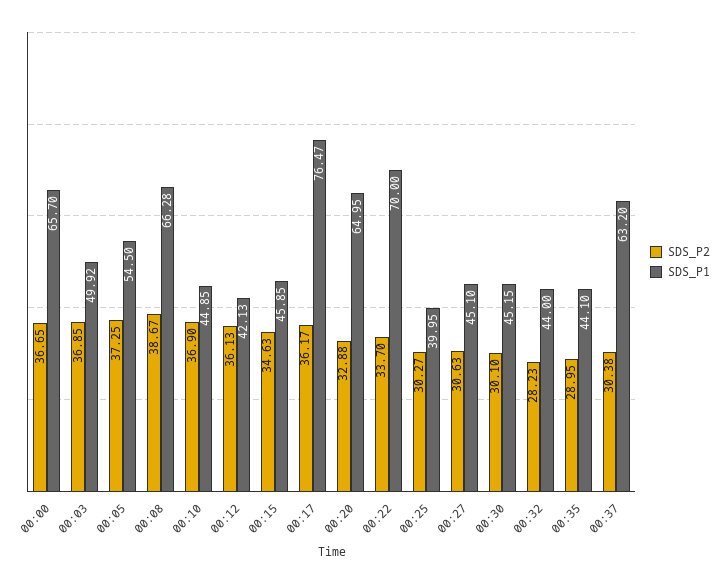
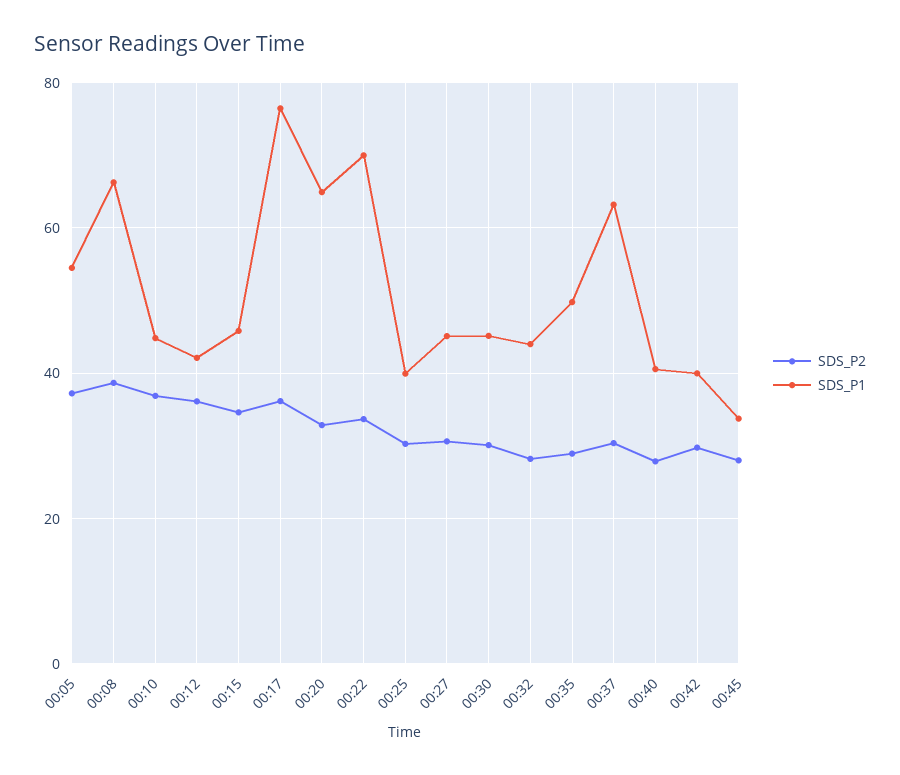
SDS_P2, 00:00: 36.65 -> none
SDS_P1, 00:00: 65.7 -> none
SDS_P2, 00:03: 36.85 -> none
SDS_P1, 00:03: 49.92 -> none
SDS_P1, 00:35: 44.1 -> 50
SDS_P2, 00:40: none -> 28
SDS_P1, 00:40: none -> 40
SDS_P2, 00:42: none -> 30
SDS_P1, 00:42: none -> 40
SDS_P2, 00:45: none -> 28
SDS_P1, 00:45: none -> 34

